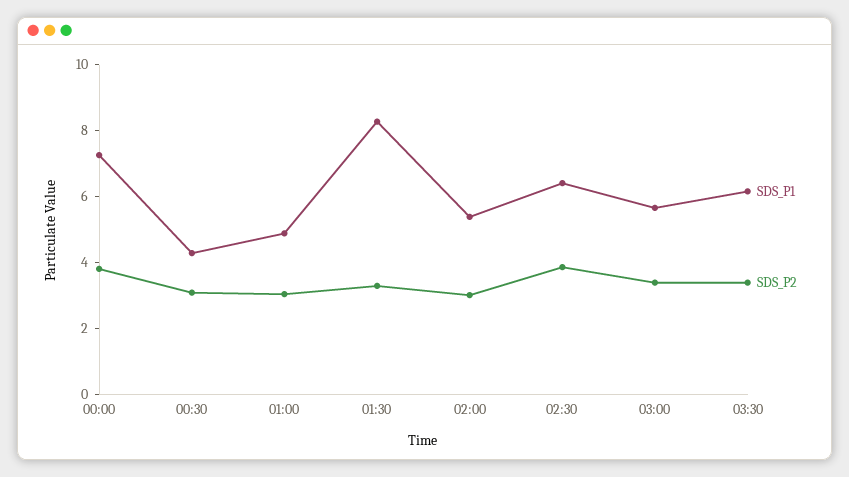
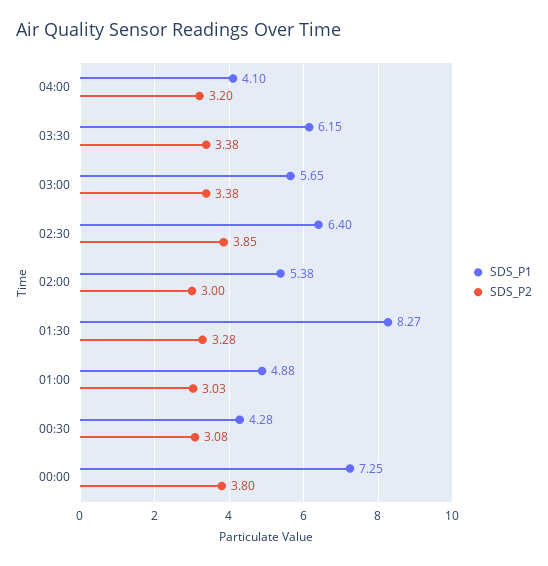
SDS_P1, 04:00: none -> 4.1
SDS_P2, 04:00: none -> 3.2

